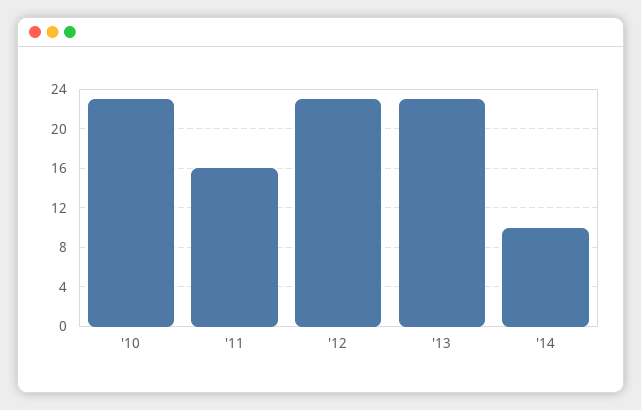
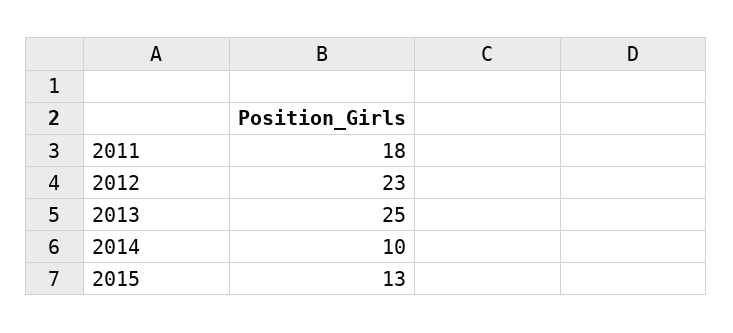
'10: 23 -> none
'11: 16 -> 18
'13: 23 -> 25
2015: none -> 13

